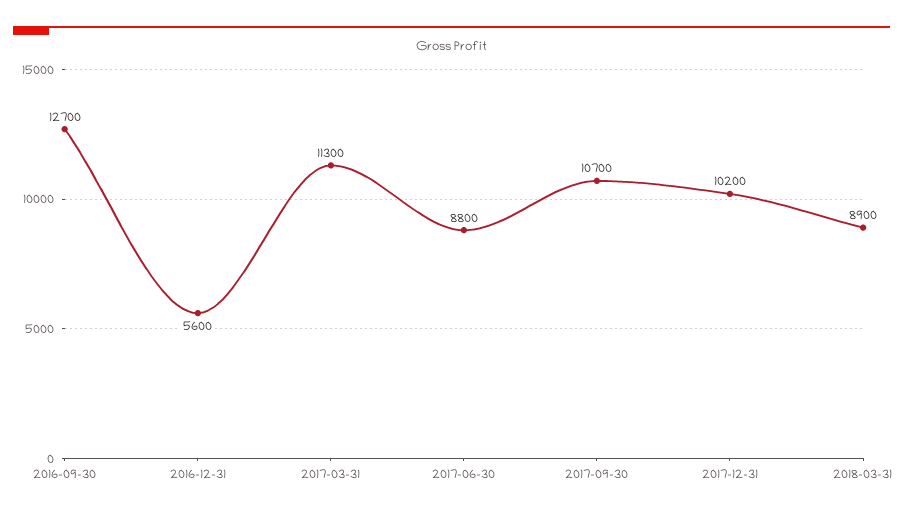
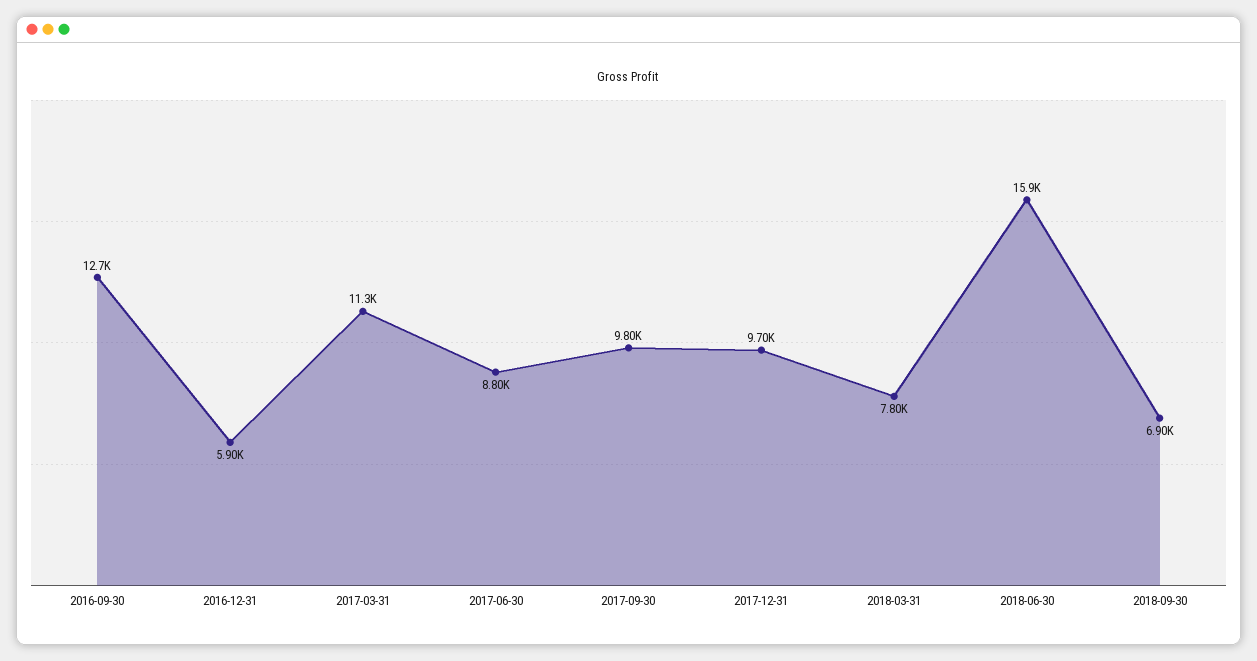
2016-12-31: 5600 -> 5900
2017-09-30: 10700 -> 9800
2017-12-31: 10200 -> 9700
2018-03-31: 8900 -> 7800
2018-06-30: none -> 15900
2018-09-30: none -> 6900

